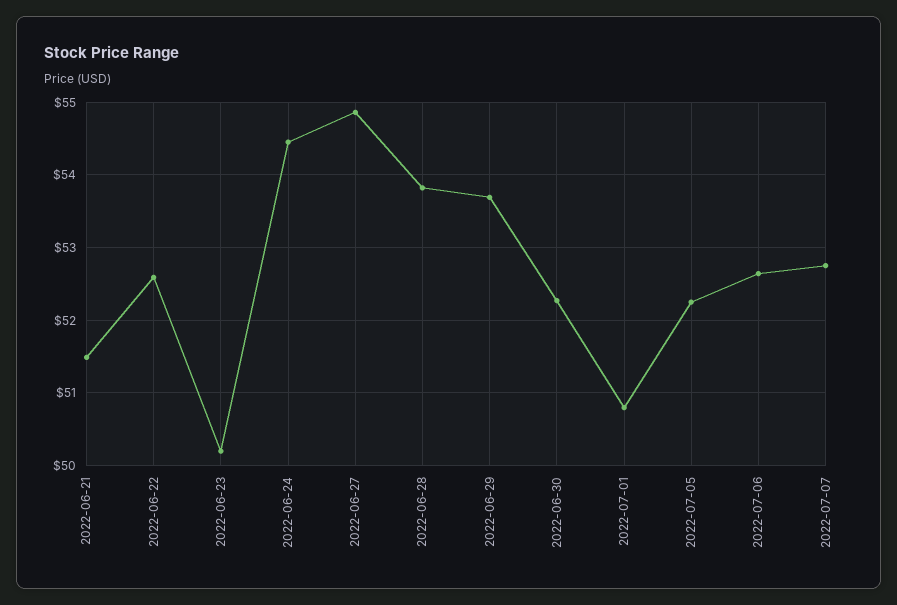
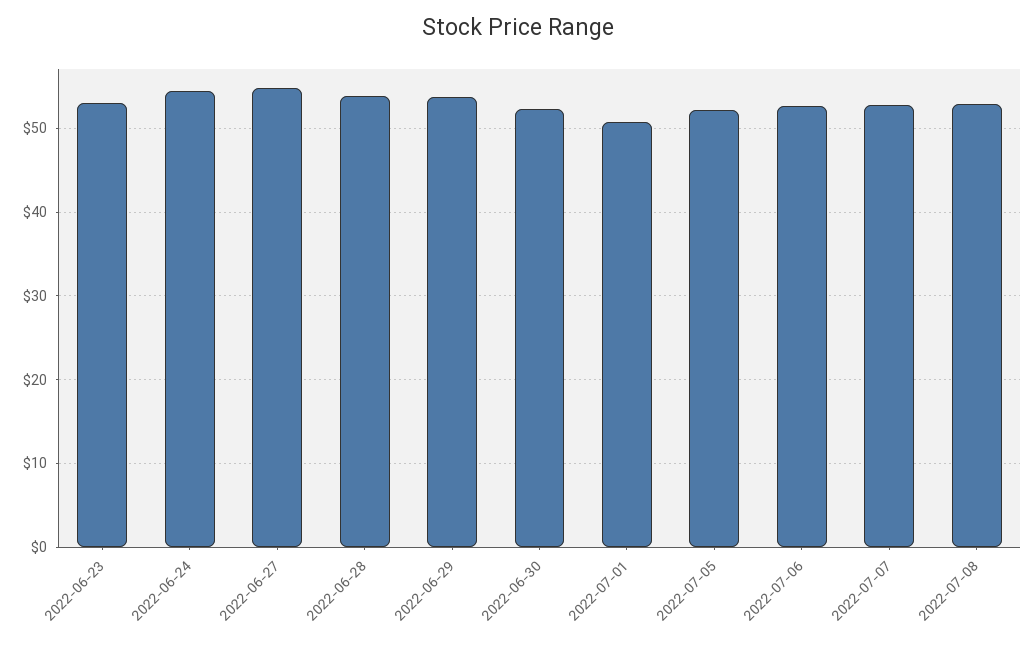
2022-06-21: 51.5 -> none
2022-06-22: 52.6 -> none
2022-06-23: 50.2 -> 53
2022-07-08: none -> 53

